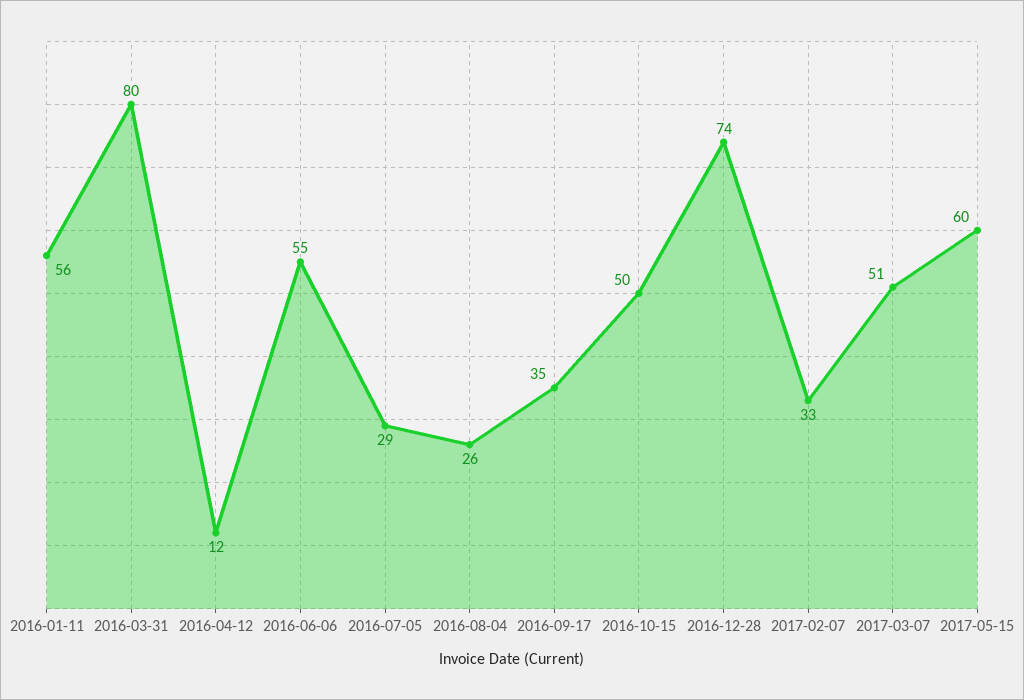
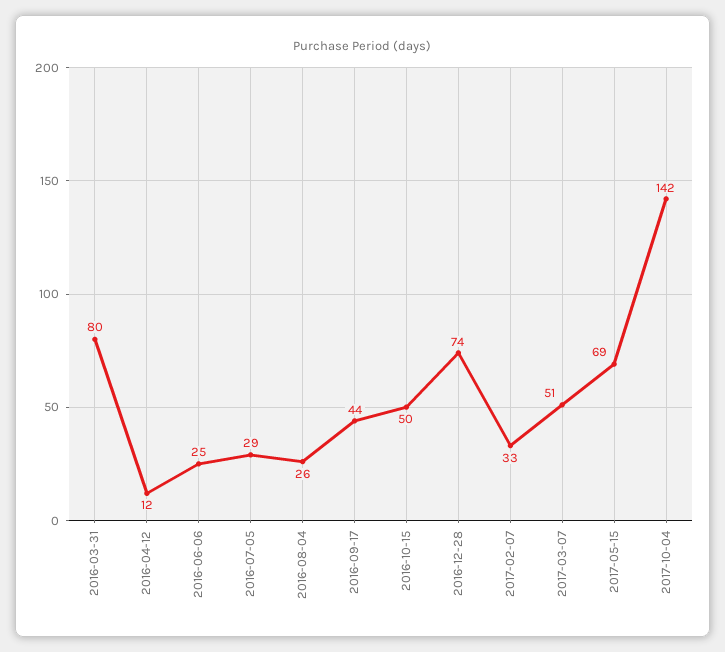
2016-01-11: 56 -> none
2016-06-06: 55 -> 25
2016-09-17: 35 -> 44
2017-05-15: 60 -> 69
2017-10-04: none -> 142

